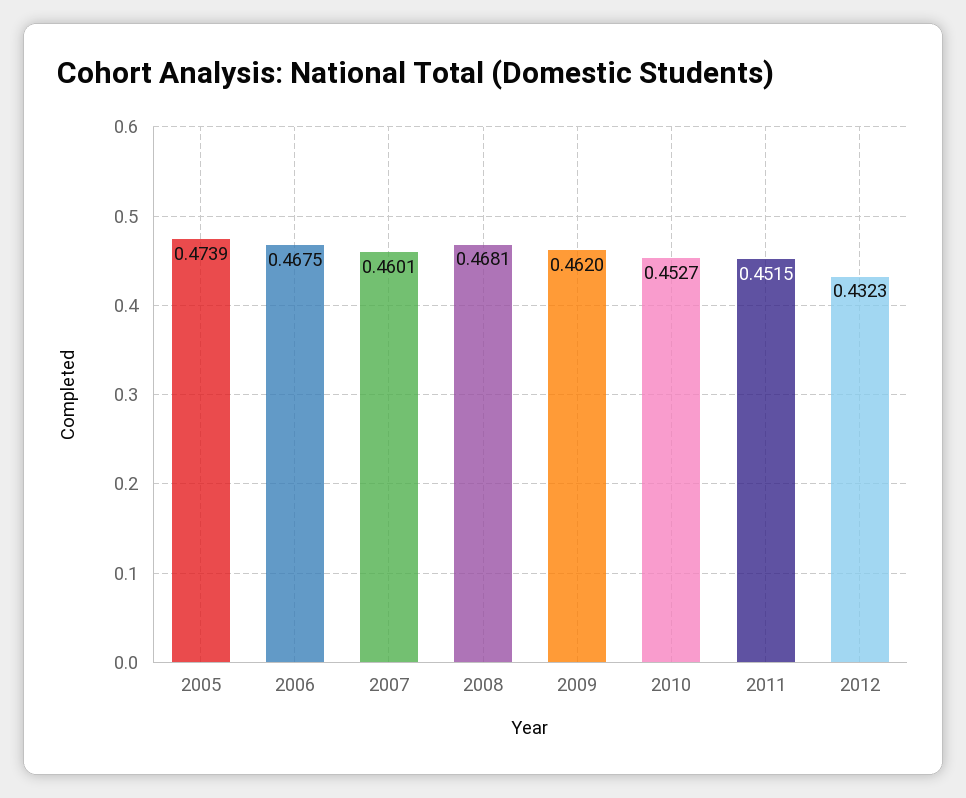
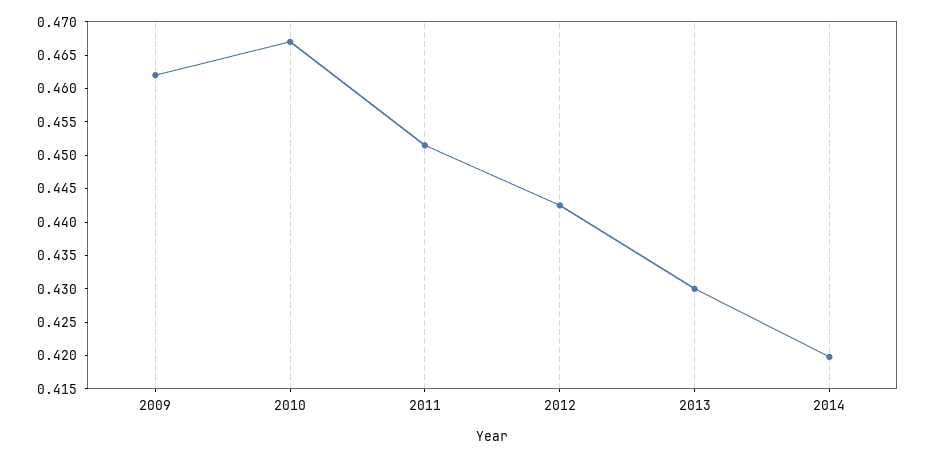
2005: 0.4739 -> none
2006: 0.4675 -> none
2007: 0.4601 -> none
2008: 0.4681 -> none
2010: 0.4527 -> 0.4675
2012: 0.4323 -> 0.4425
2013: none -> 0.43
2014: none -> 0.42

